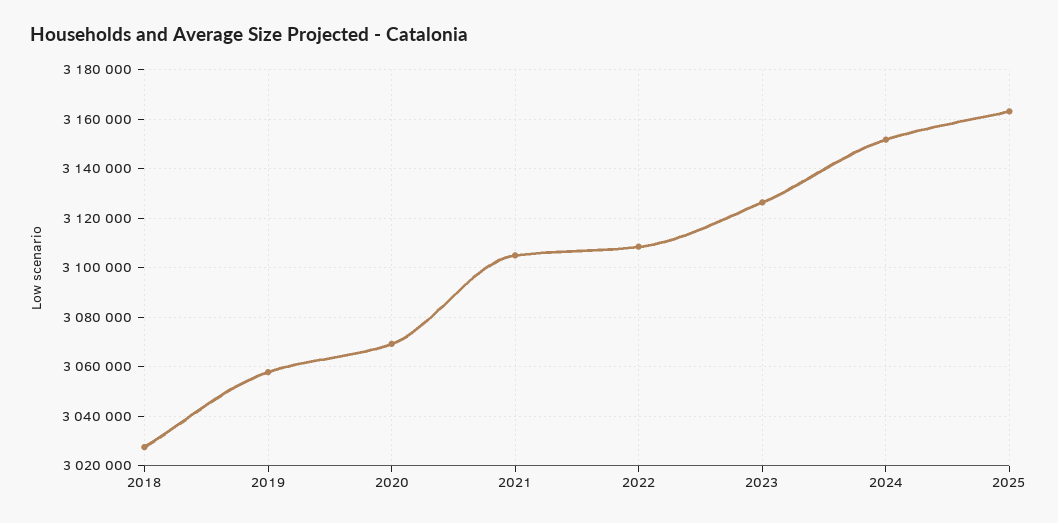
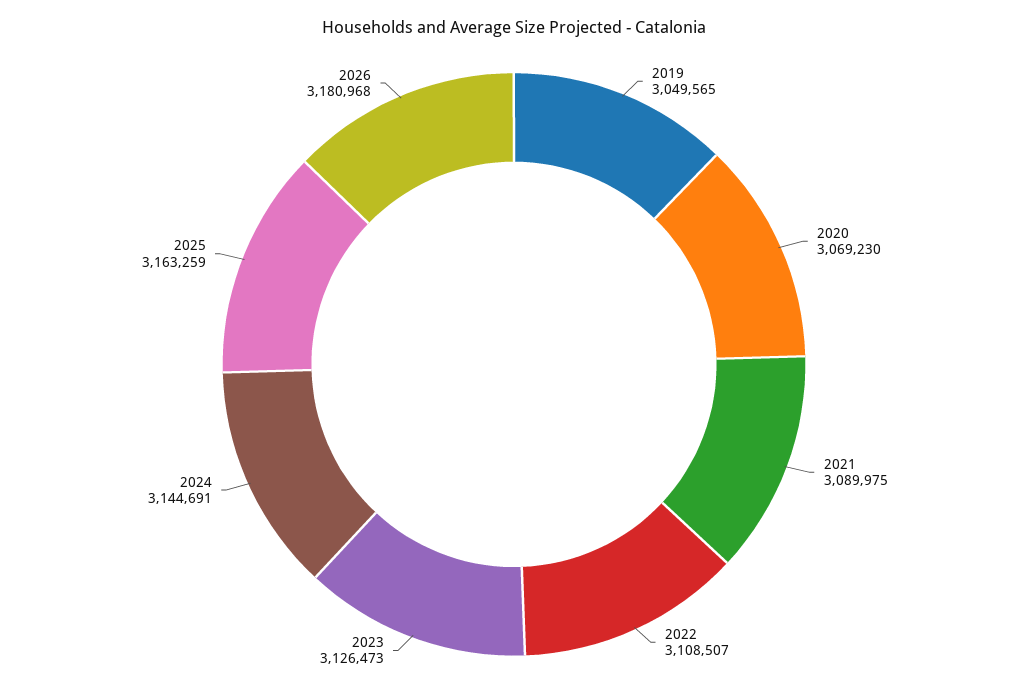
2018: 3027500 -> none
2019: 3057500 -> 3049565
2021: 3105000 -> 3089975
2024: 3152500 -> 3144691
2026: none -> 3180968

